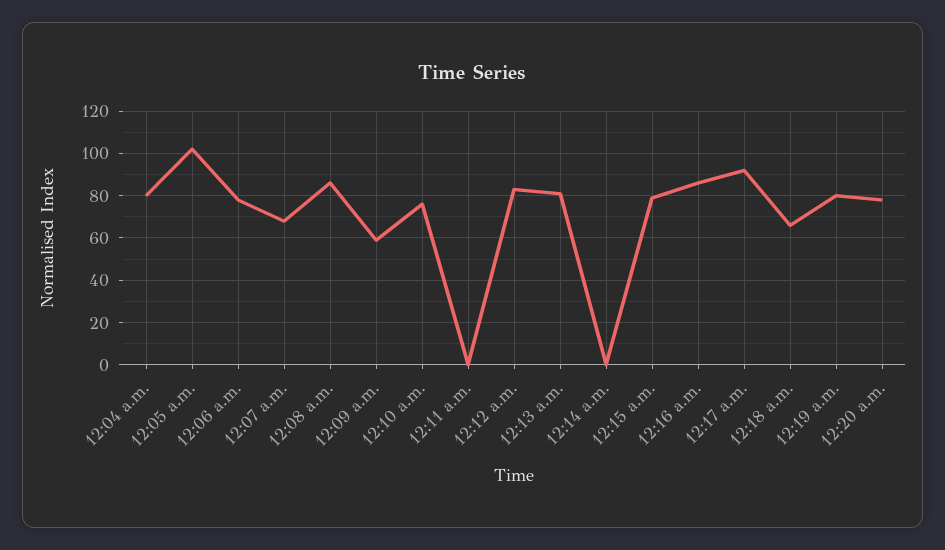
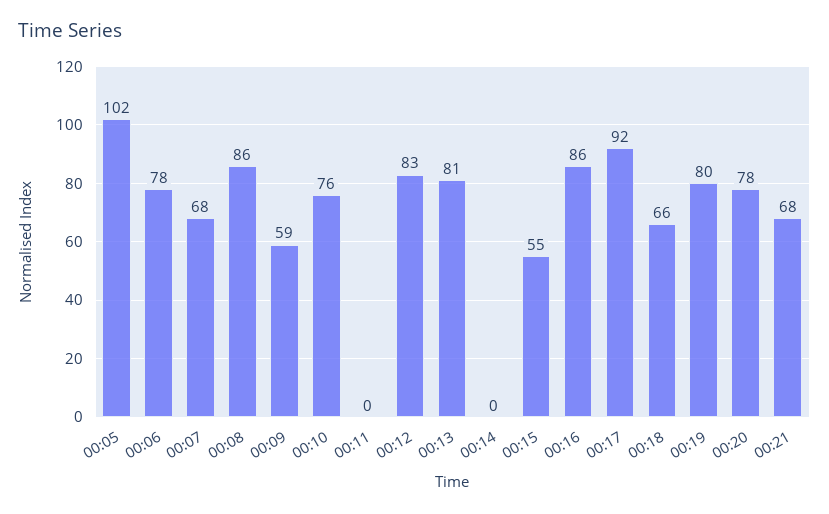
12:04 a.m.: 80 -> none
12:15 a.m.: 80 -> 55
00:21: none -> 68

